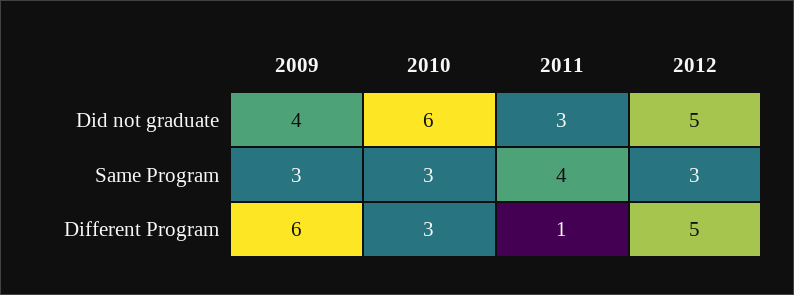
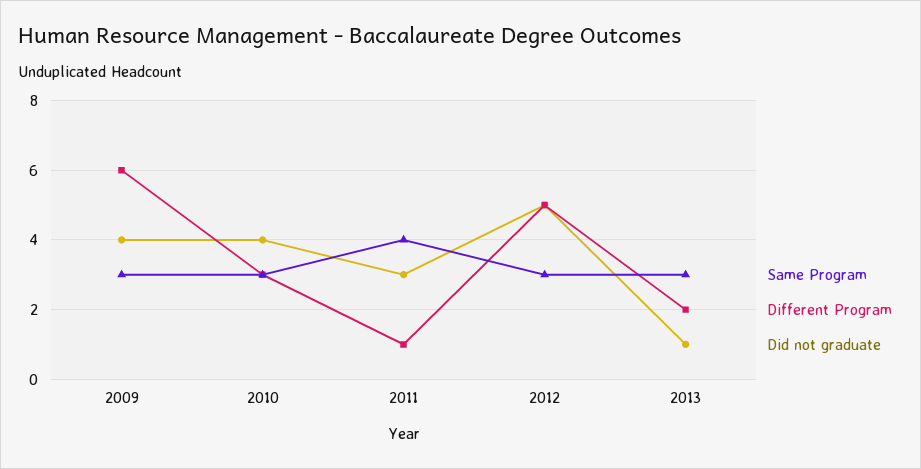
Did not graduate, 2010: 6 -> 4
Same Program, 2013: none -> 3
Different Program, 2013: none -> 2
Did not graduate, 2013: none -> 1

